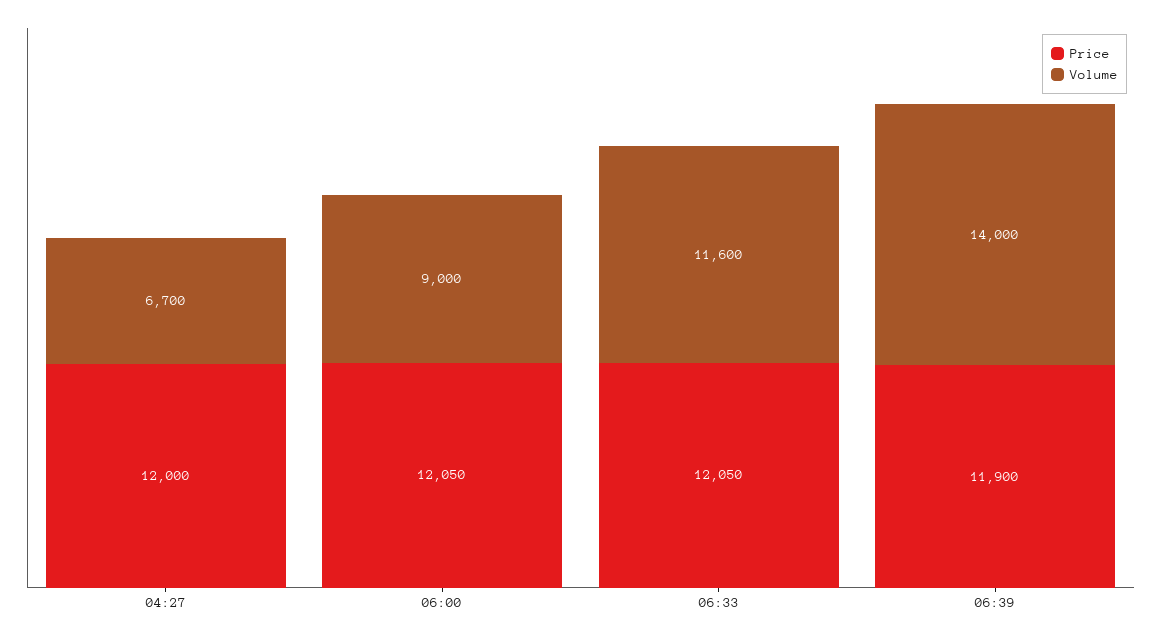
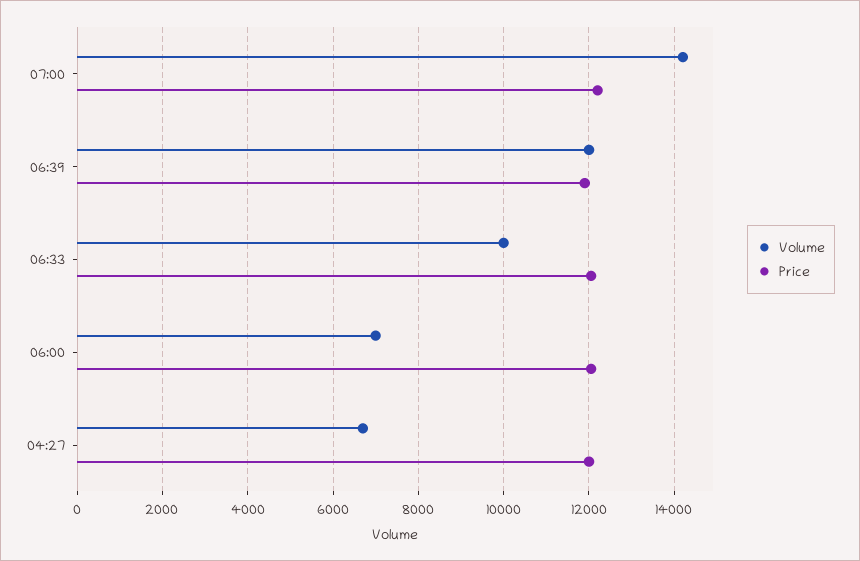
Volume, 06:00: 9000 -> 7000
Volume, 06:33: 11600 -> 10000
Volume, 06:39: 14000 -> 12000
Volume, 07:00: none -> 14200
Price, 07:00: none -> 12200

